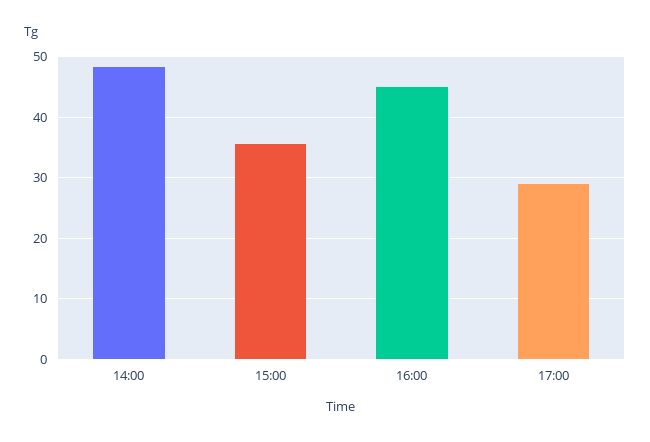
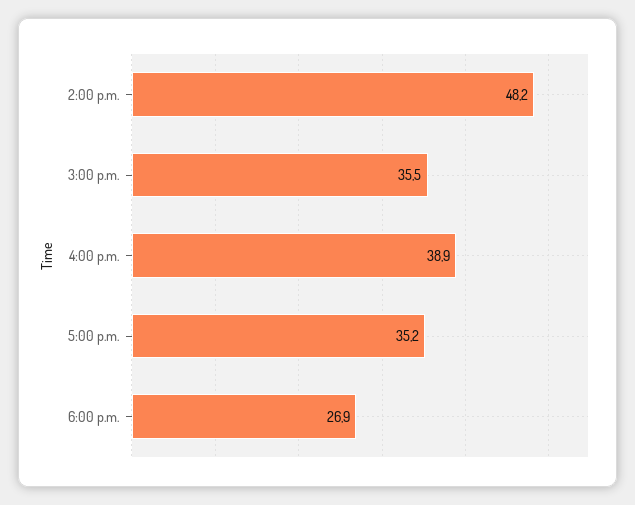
16:00: 45 -> 38.9
17:00: 29 -> 35.2
6:00 p.m.: none -> 26.9

